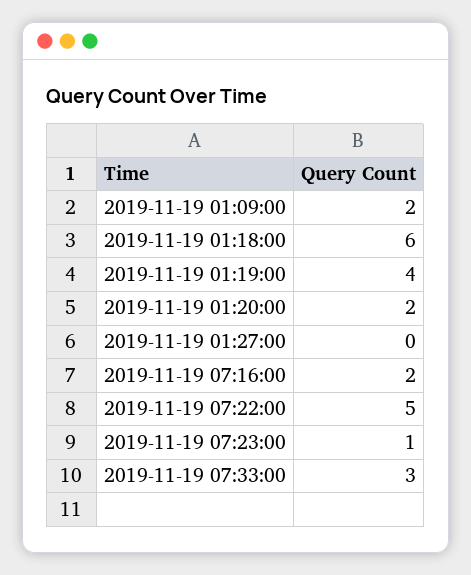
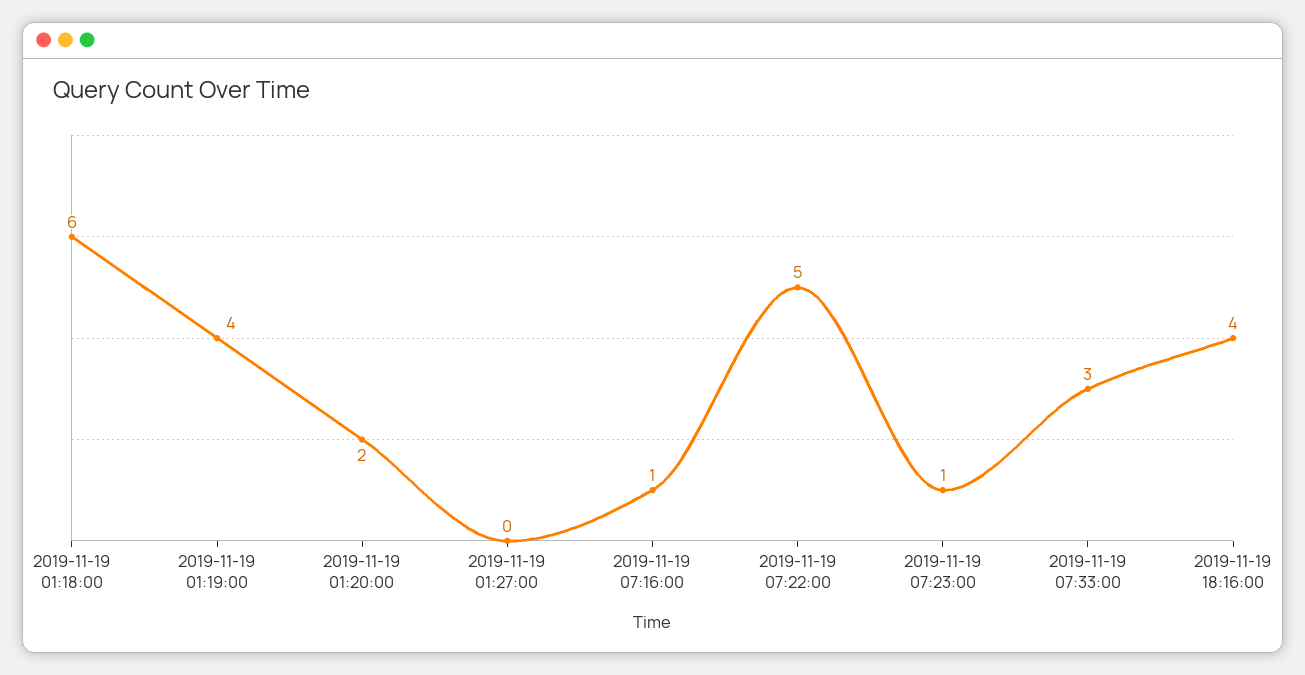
2019-11-19 01:09:00: 2 -> none
2019-11-19 07:16:00: 2 -> 1
2019-11-19 18:16:00: none -> 4

